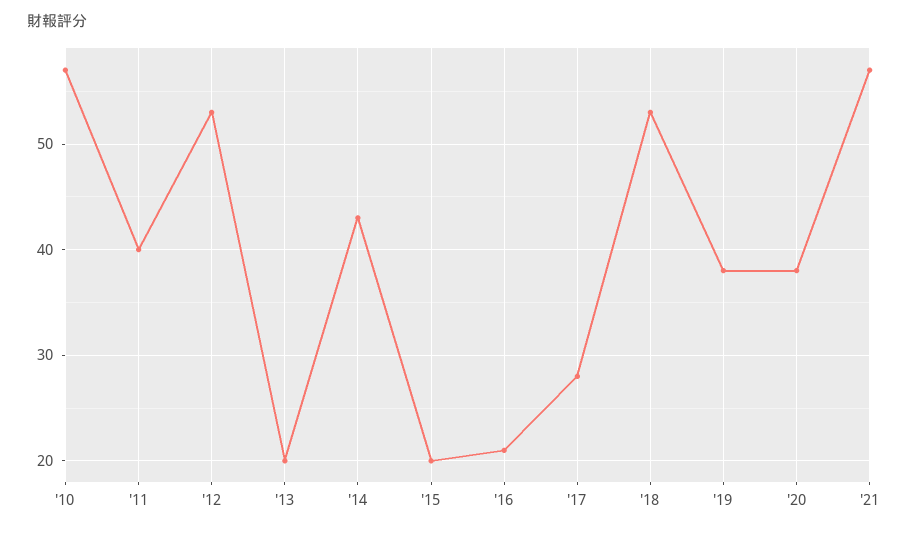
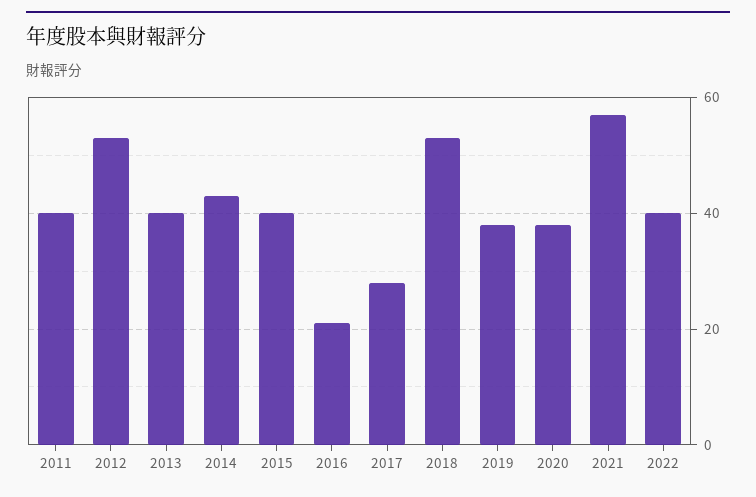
'10: 57 -> none
'13: 20 -> 40
'15: 20 -> 40
2022: none -> 40

